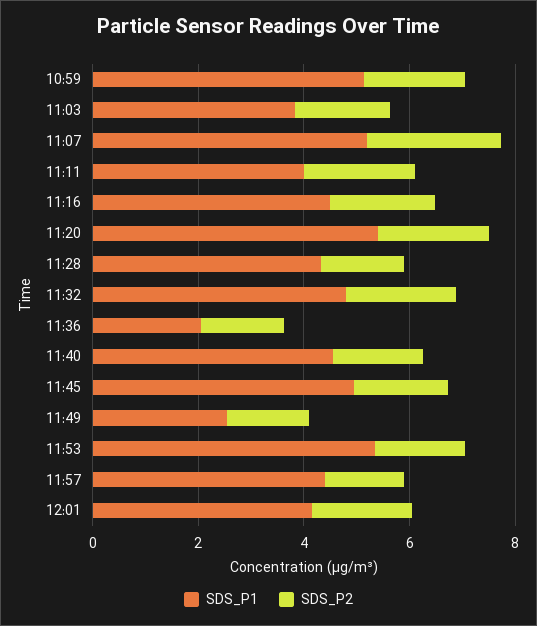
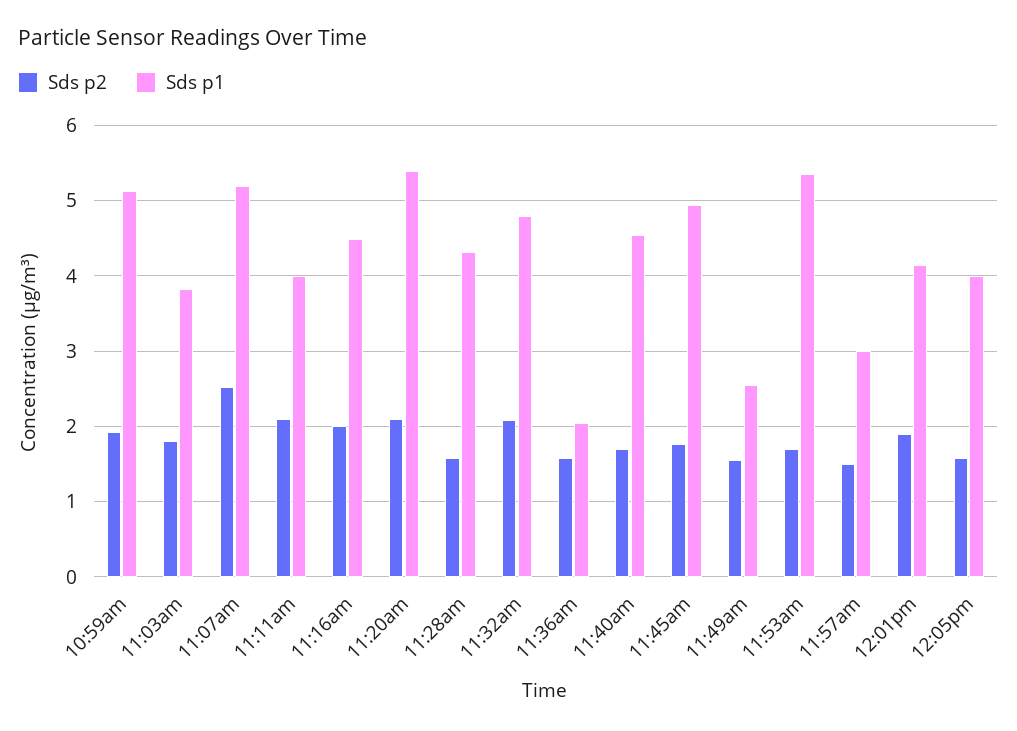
SDS_P1, 11:57: 4.5 -> 3
SDS_P2, 12:05pm: none -> 1.6
SDS_P1, 12:05pm: none -> 4

